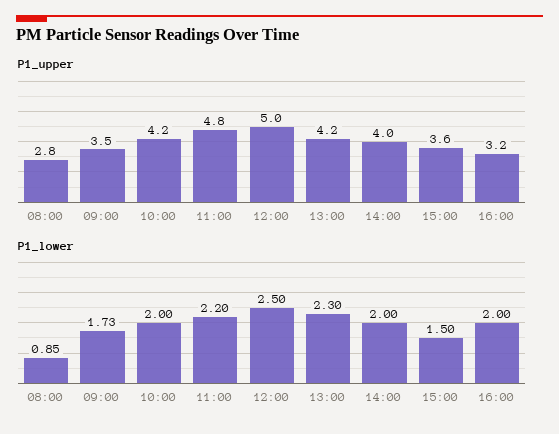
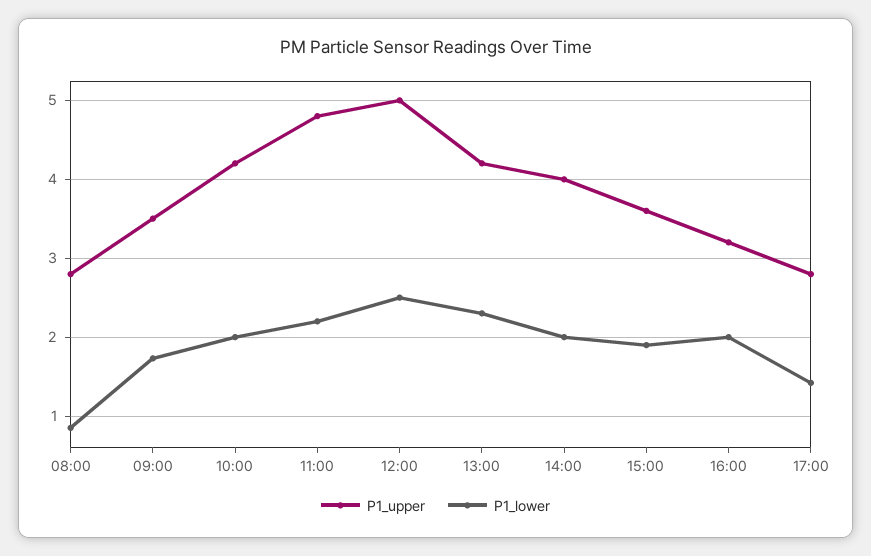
P1_lower, 15:00: 1.5 -> 1.9
P1_upper, 17:00: none -> 2.8
P1_lower, 17:00: none -> 1.4

